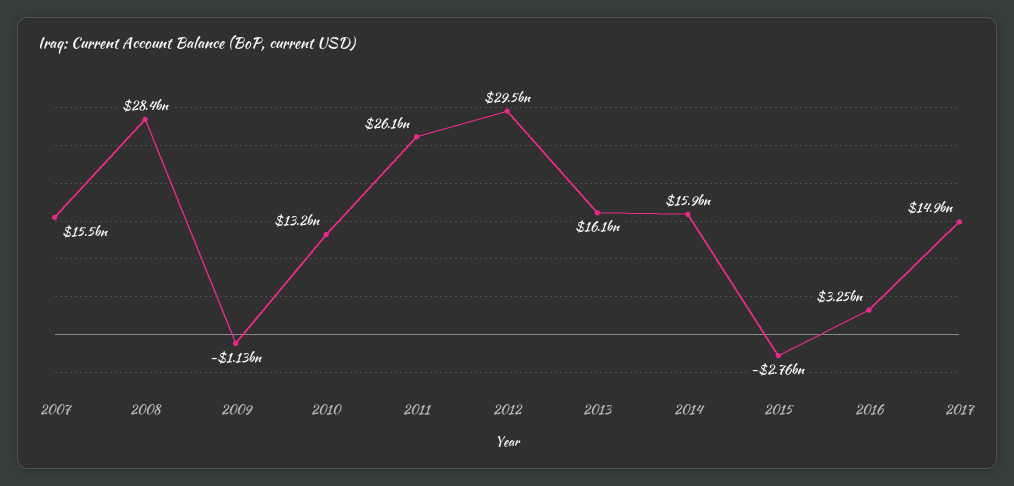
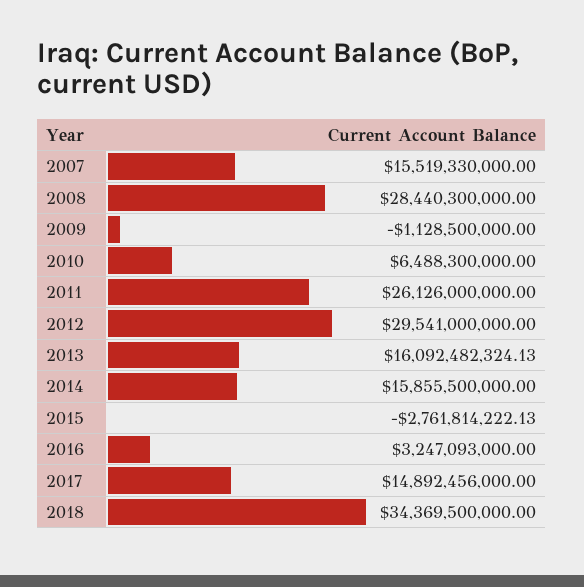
2010: 13200000000 -> 6488300000
2018: none -> 34369500000

